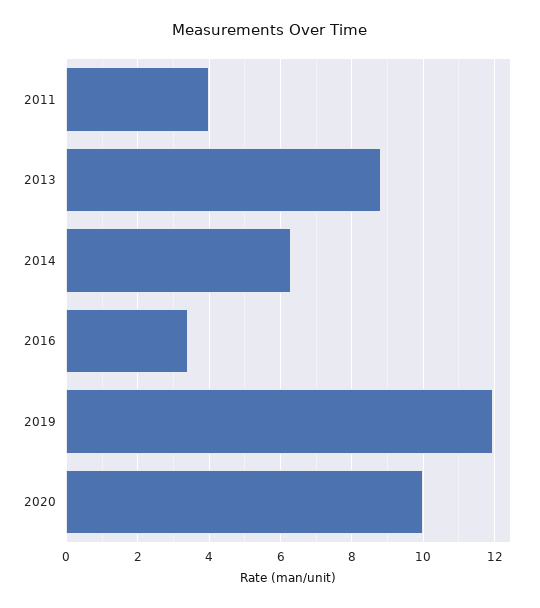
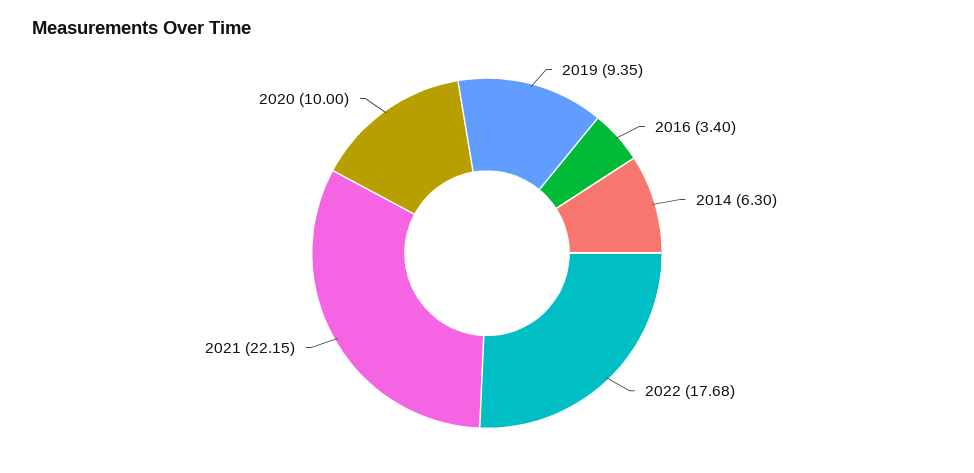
2011: 4 -> none
2013: 8.8 -> none
2019: 12 -> 9.35
2022: none -> 17.68
2021: none -> 22.15

